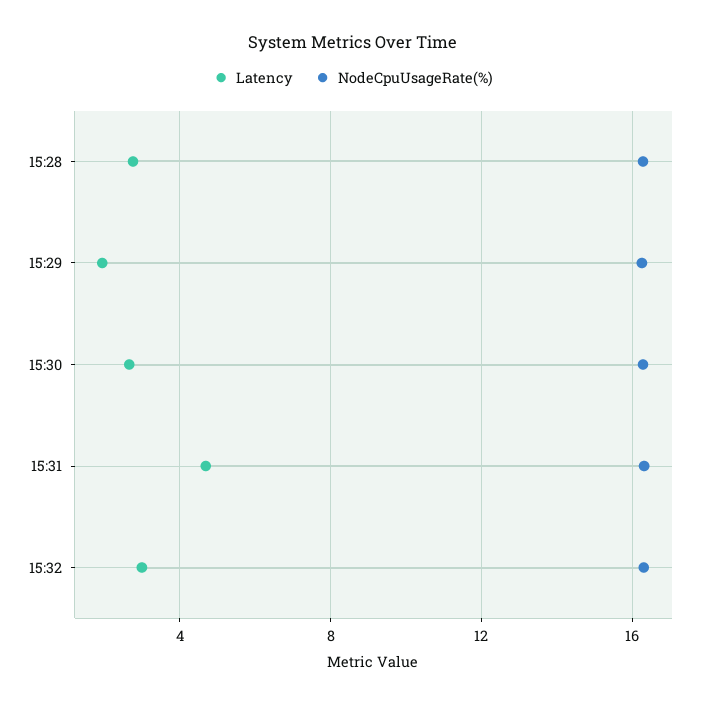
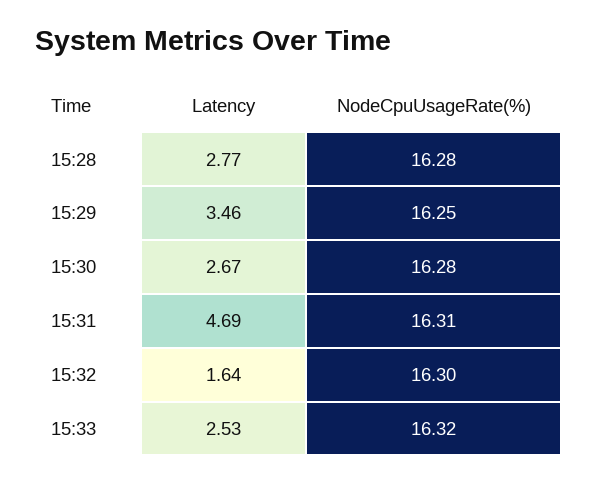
Latency, 15:29: 2 -> 3.46
Latency, 15:32: 3 -> 1.64
Latency, 15:33: none -> 2.53
NodeCpuUsageRate(%), 15:33: none -> 16.32

